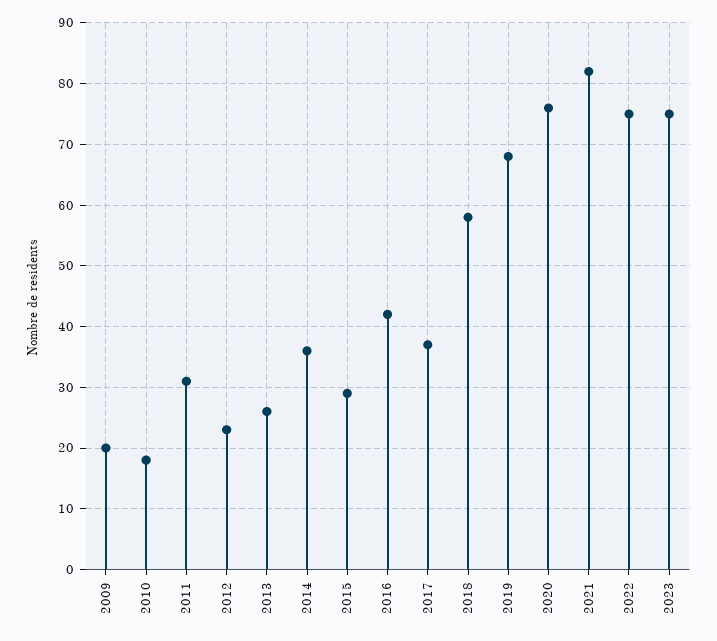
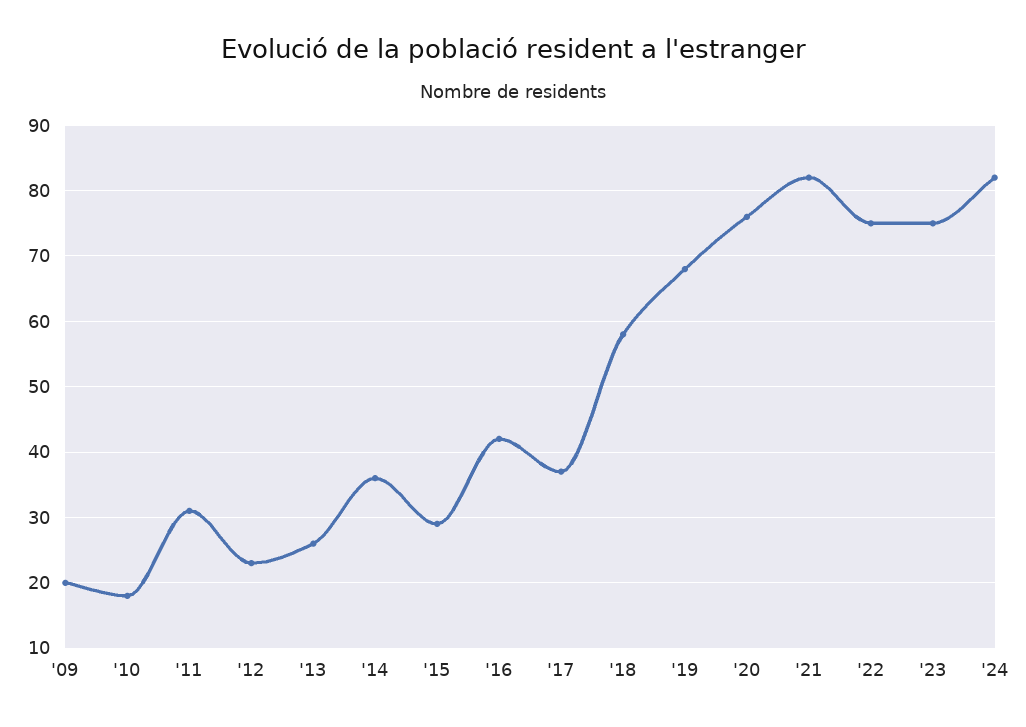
'24: none -> 82

